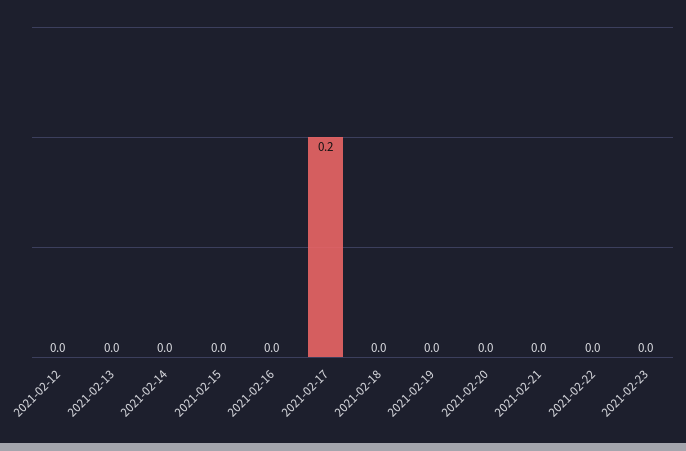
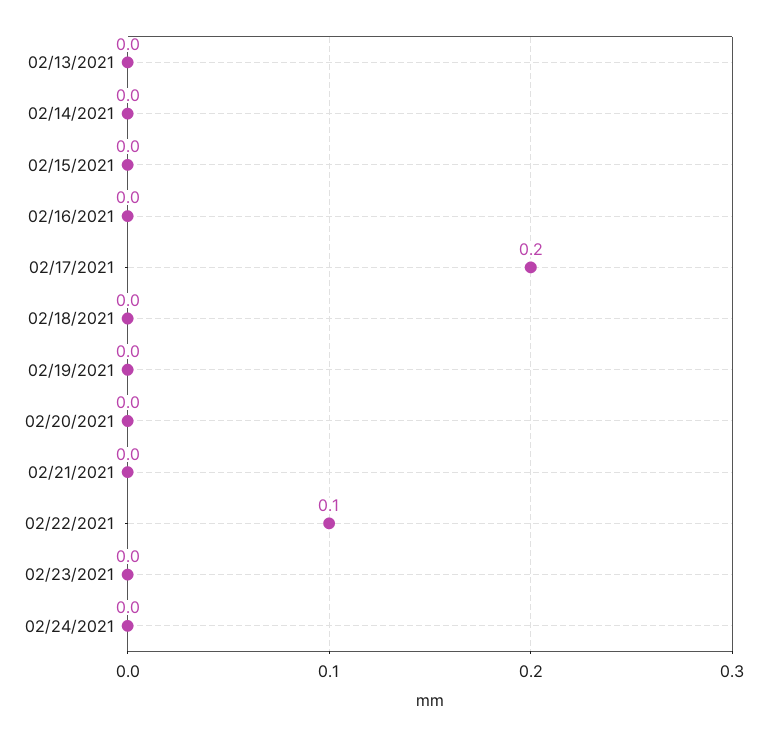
2021-02-12: 0 -> none
2021-02-22: 0 -> 0.1
02/24/2021: none -> 0

